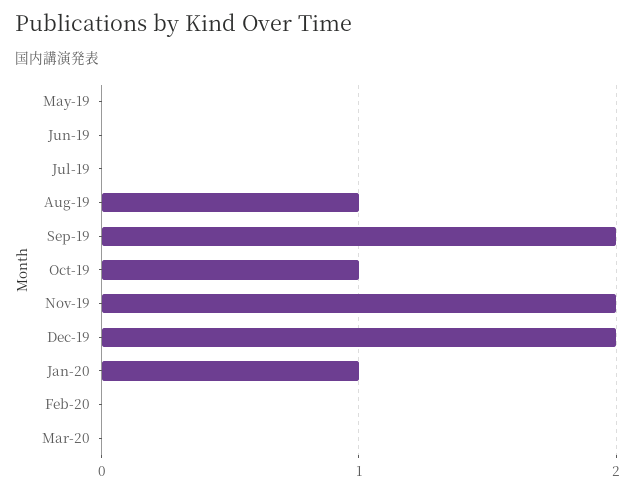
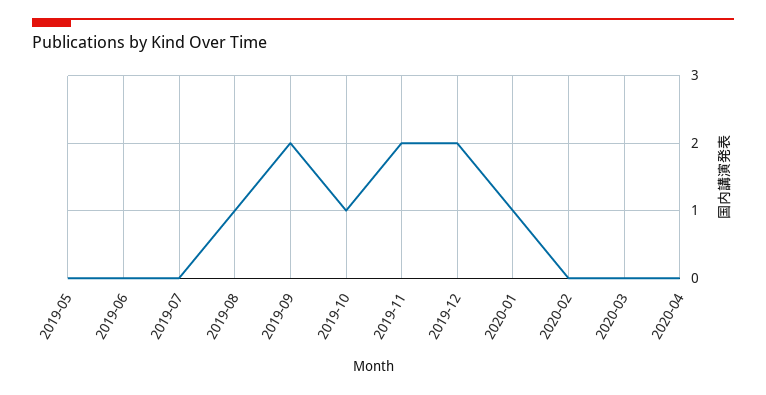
2020-04: none -> 0

